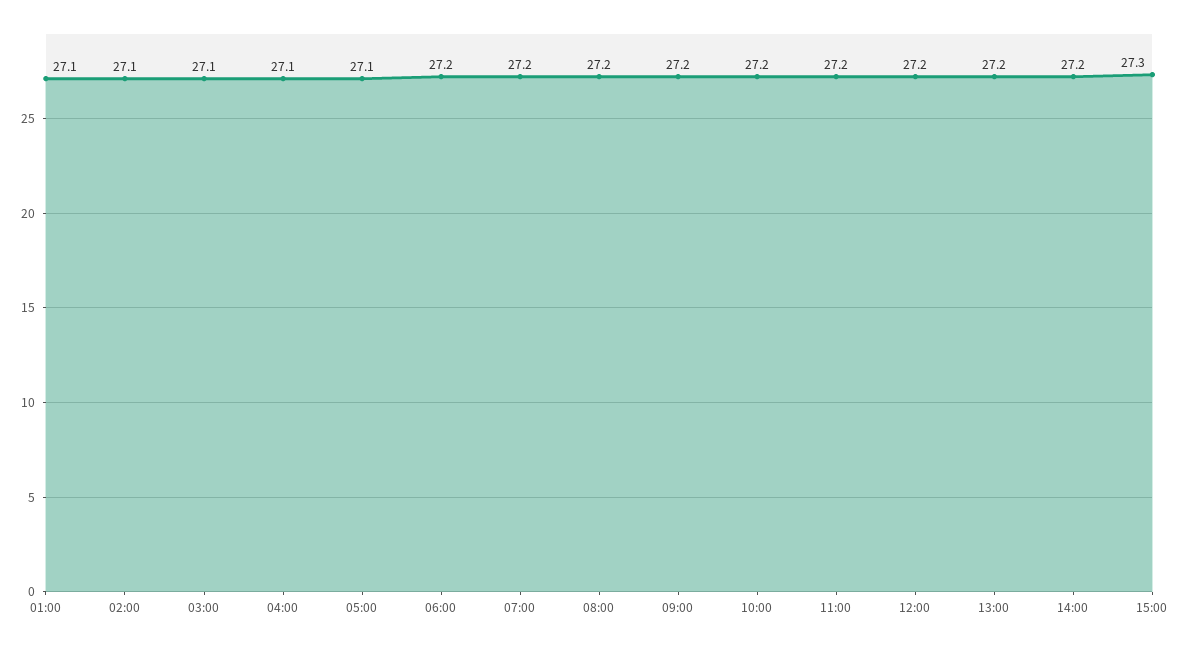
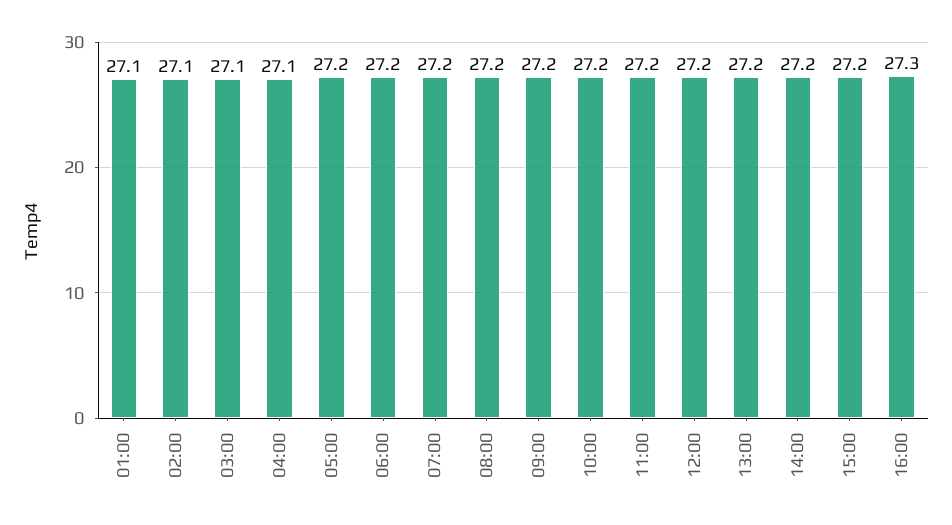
05:00: 27.1 -> 27.2
15:00: 27.3 -> 27.2
16:00: none -> 27.3

